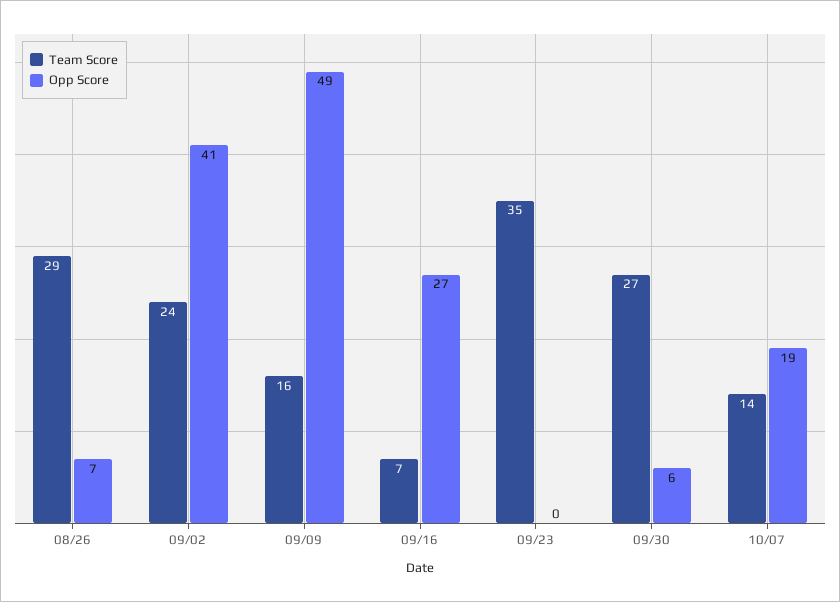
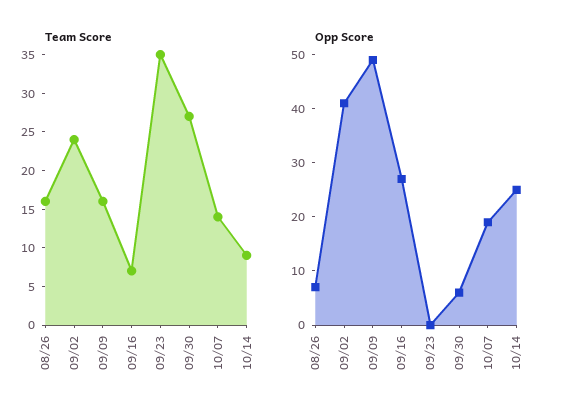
Team Score, 08/26: 29 -> 15
Team Score, 10/14: none -> 10
Opp Score, 10/14: none -> 25

